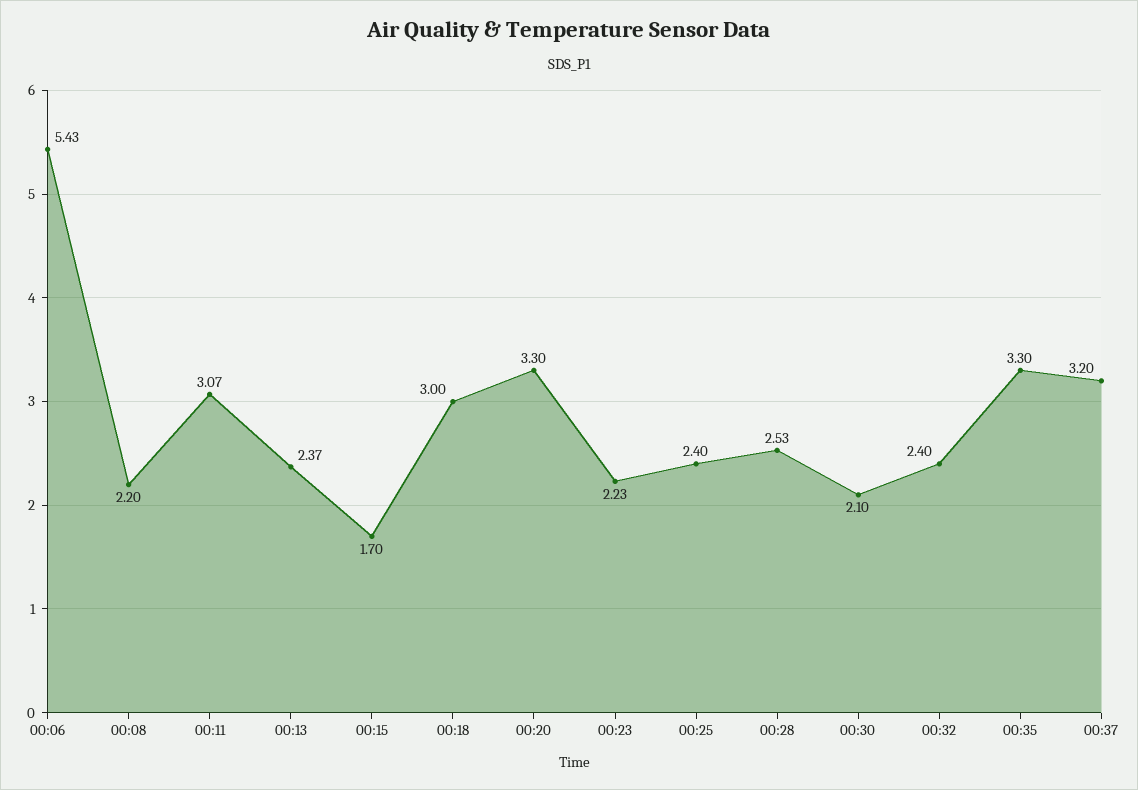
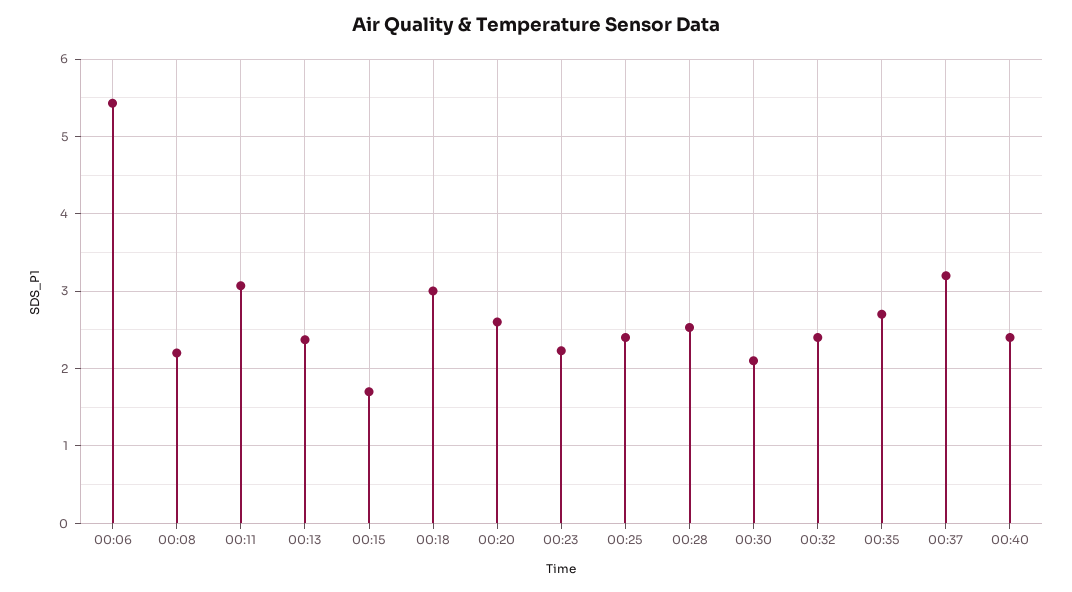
00:20: 3.3 -> 2.6
00:35: 3.3 -> 2.7
00:40: none -> 2.4

